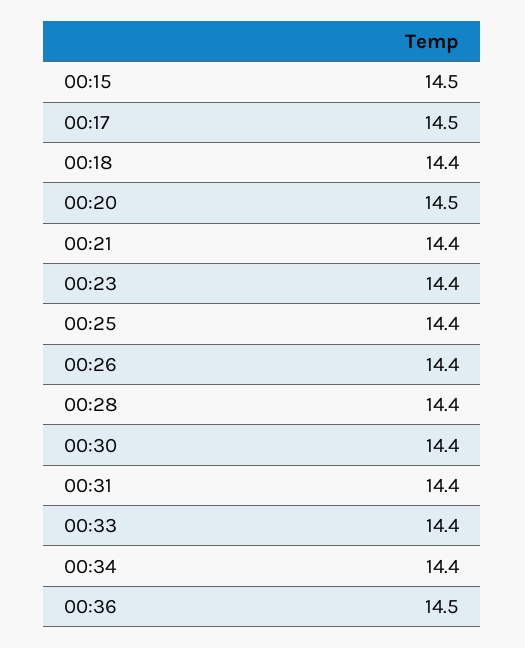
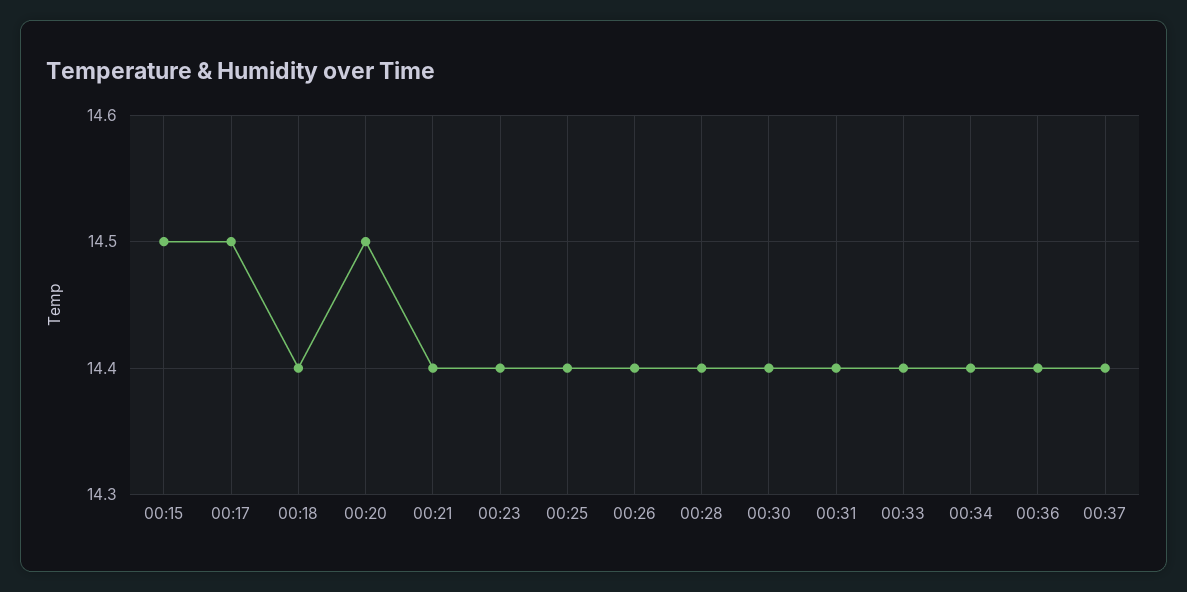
00:36: 14.5 -> 14.4
00:37: none -> 14.4

